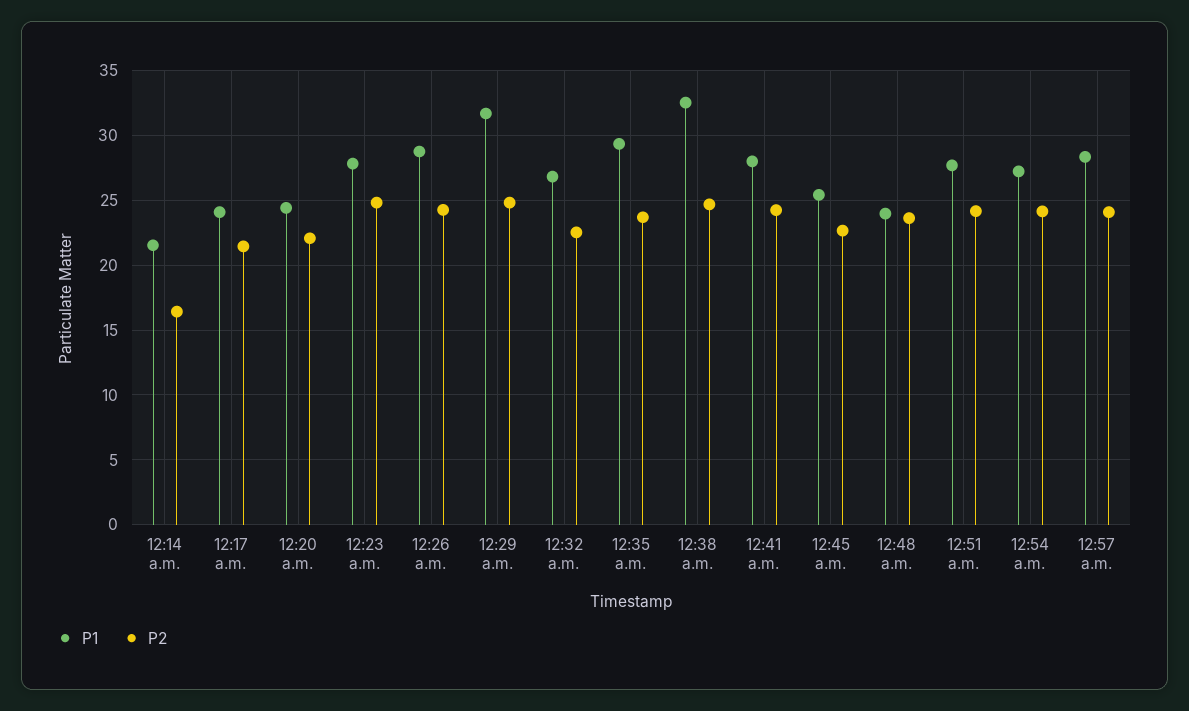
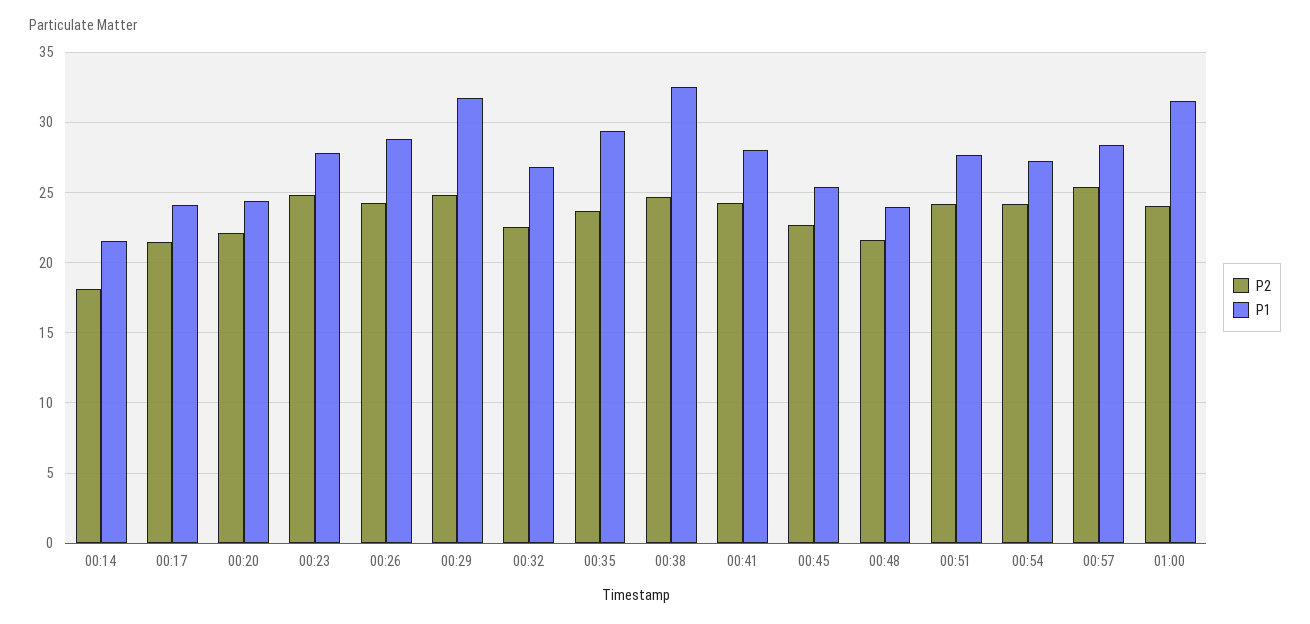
P2, 12:14 a.m.: 16.5 -> 18
P2, 12:48 a.m.: 23.5 -> 21.5
P2, 12:57 a.m.: 24 -> 25.5
P2, 01:00: none -> 24
P1, 01:00: none -> 31.5

